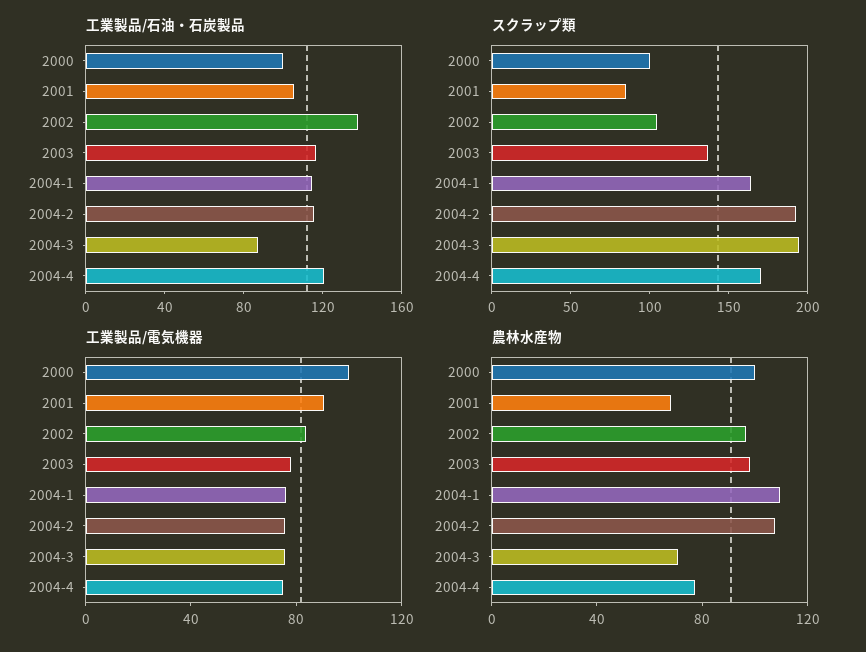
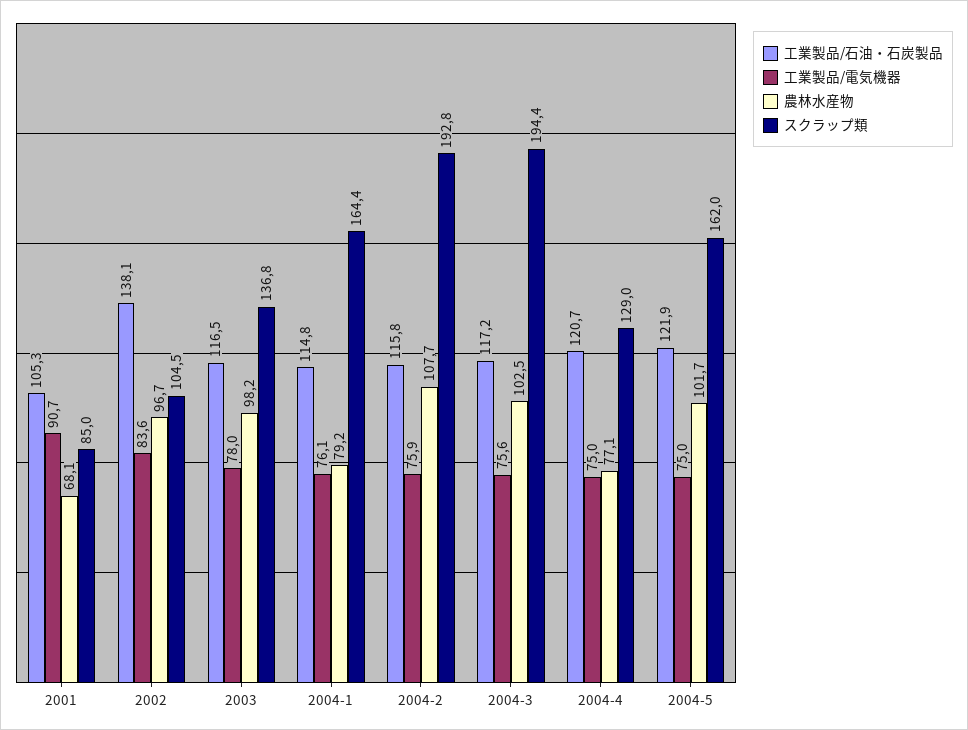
工業製品/石油・石炭製品, 2000: 100 -> none
工業製品/石油・石炭製品, 2004-3: 90 -> 117.2
スクラップ類, 2000: 100 -> none
スクラップ類, 2004-4: 170 -> 129
工業製品/電気機器, 2000: 100 -> none
農林水産物, 2000: 100 -> none
農林水産物, 2004-1: 110 -> 79.2
農林水産物, 2004-3: 70 -> 102.5
工業製品/石油・石炭製品, 2004-5: none -> 121.9
工業製品/電気機器, 2004-5: none -> 75
農林水産物, 2004-5: none -> 101.7
スクラップ類, 2004-5: none -> 162

